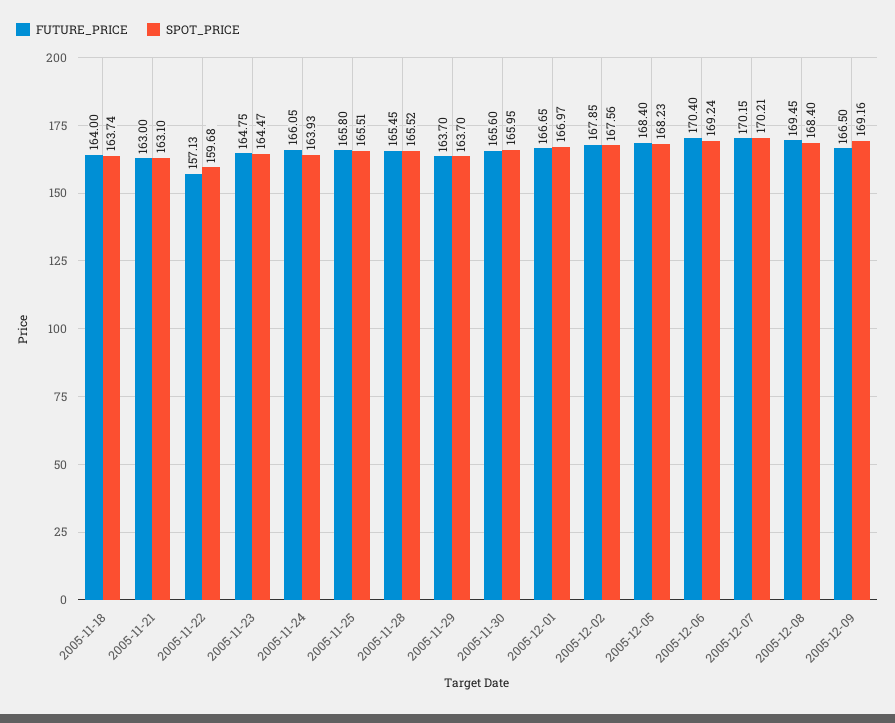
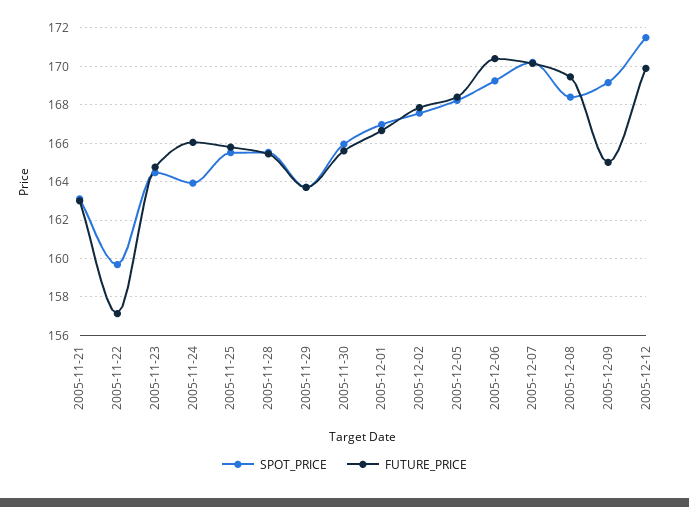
FUTURE_PRICE, 2005-11-18: 164 -> none
SPOT_PRICE, 2005-11-18: 163.74 -> none
FUTURE_PRICE, 2005-12-09: 166.5 -> 165
SPOT_PRICE, 2005-12-12: none -> 171.5
FUTURE_PRICE, 2005-12-12: none -> 170

